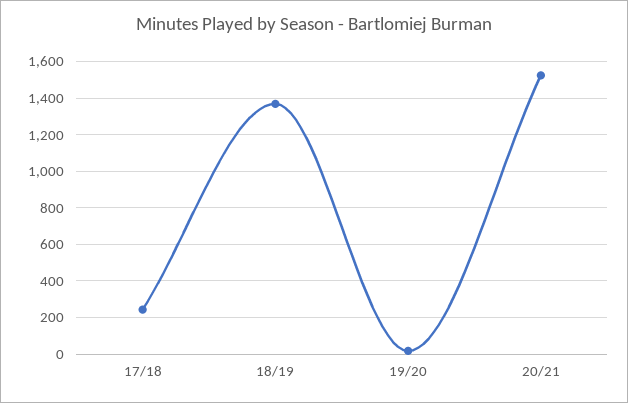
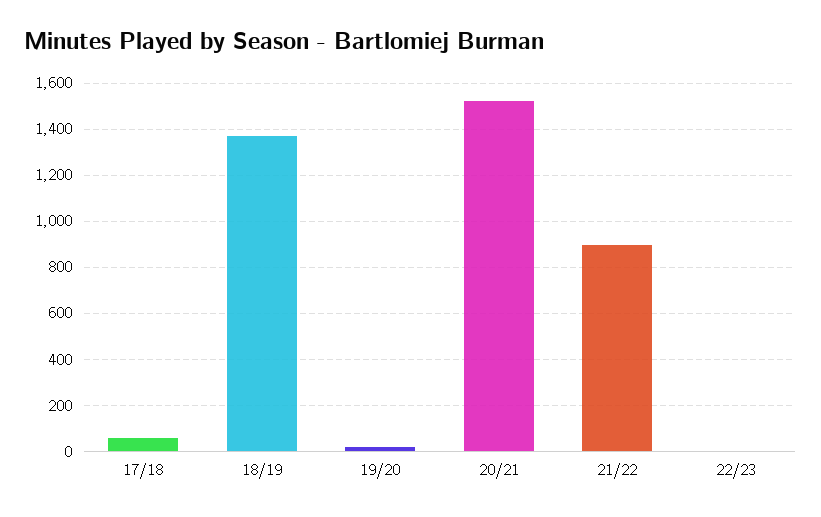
17/18: 250 -> 50
21/22: none -> 900
22/23: none -> 0

